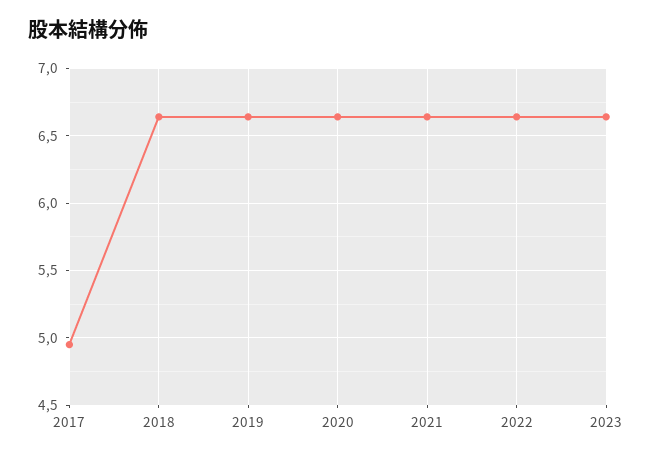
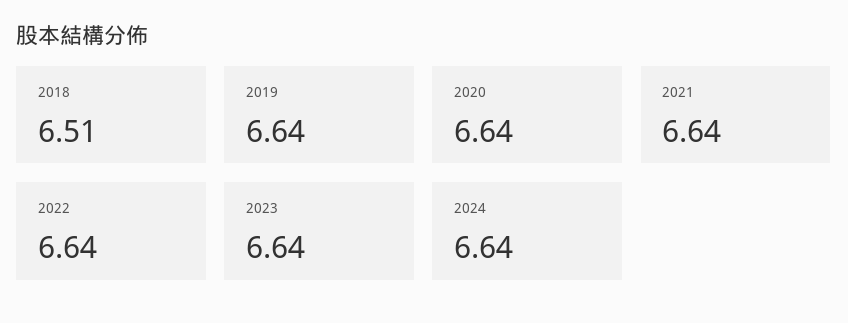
2017: 4.95 -> none
2018: 6.65 -> 6.51
2024: none -> 6.64

